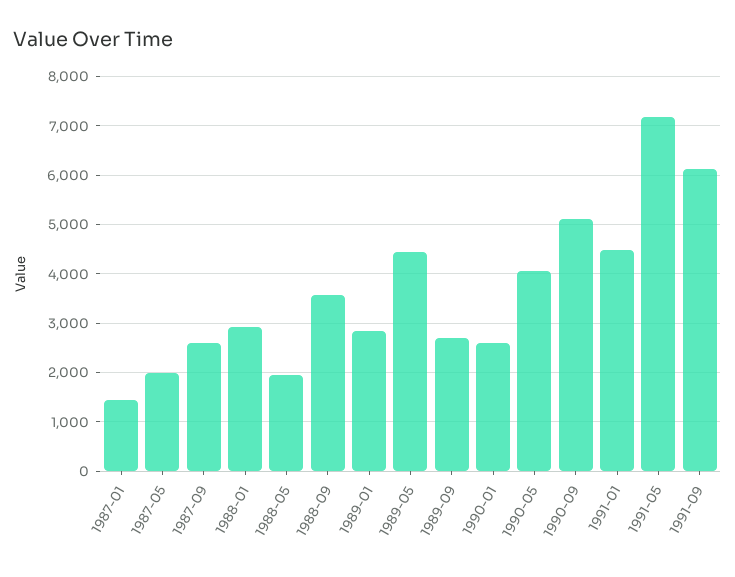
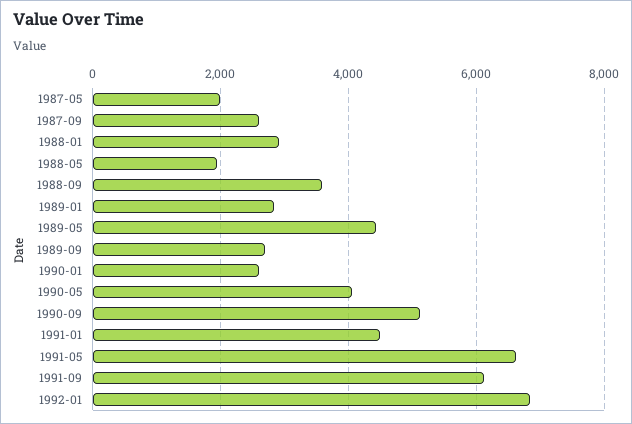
1987-01: 1400 -> none
1991-05: 7200 -> 6600
1992-01: none -> 6800

